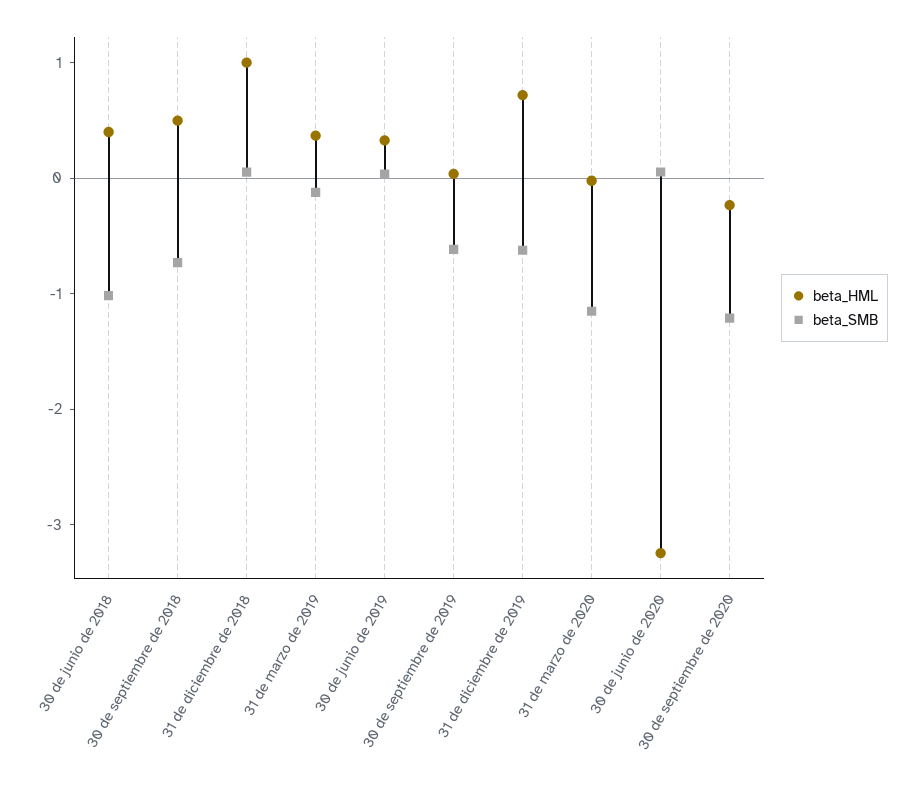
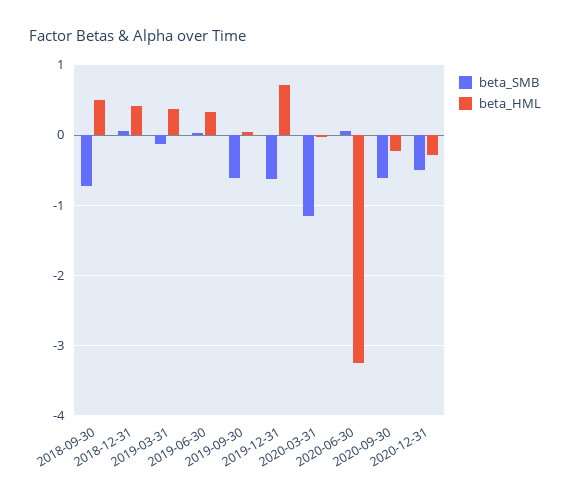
beta_HML, 30 de junio de 2018: 0.4 -> none
beta_SMB, 30 de junio de 2018: -1 -> none
beta_HML, 31 de diciembre de 2018: 1 -> 0.4
beta_SMB, 30 de septiembre de 2020: -1.2 -> -0.6
beta_SMB, 2020-12-31: none -> -0.5
beta_HML, 2020-12-31: none -> -0.3

